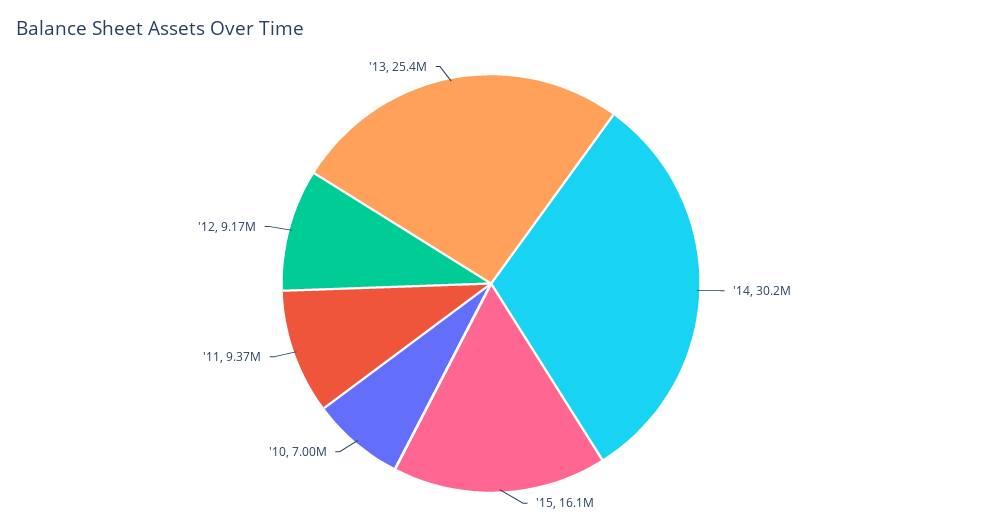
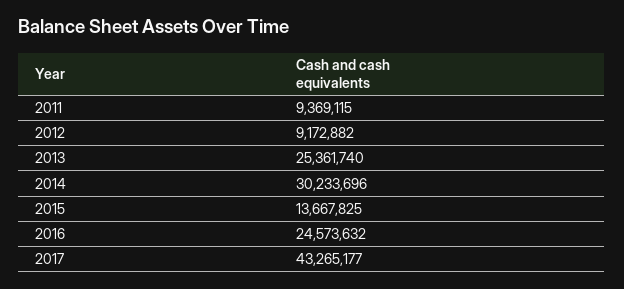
'15: 16100000 -> 13667825
'10: 7000000 -> none
2016: none -> 24573632
2017: none -> 43265177

